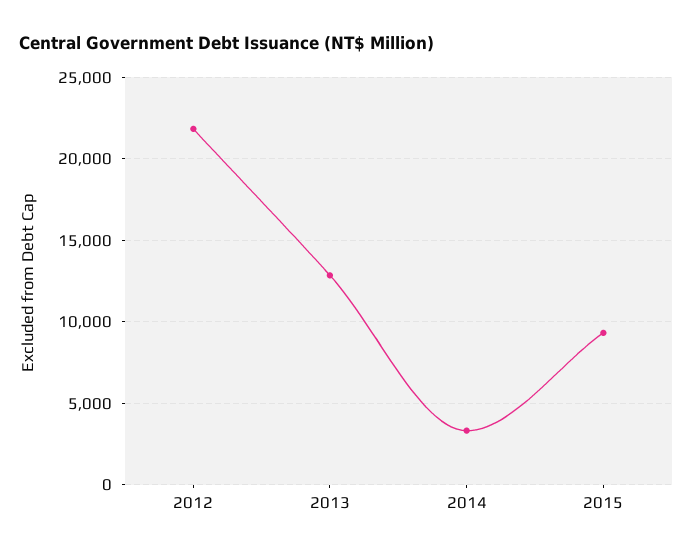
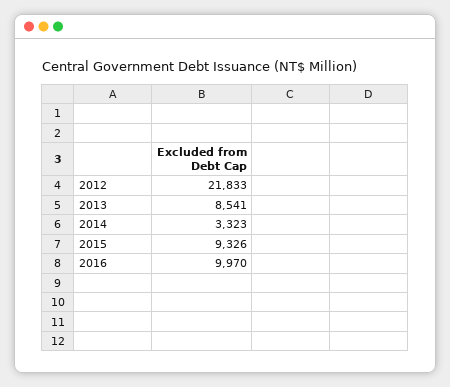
2013: 13000 -> 8541
2016: none -> 9970

